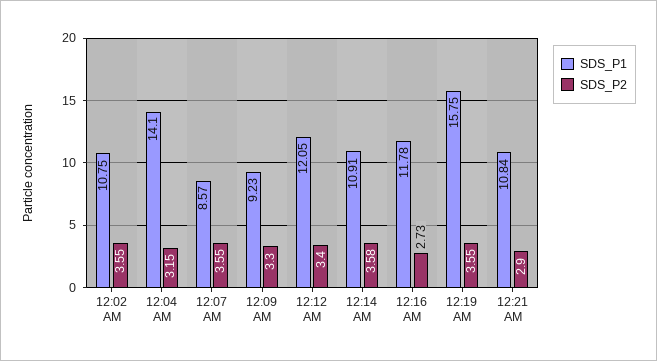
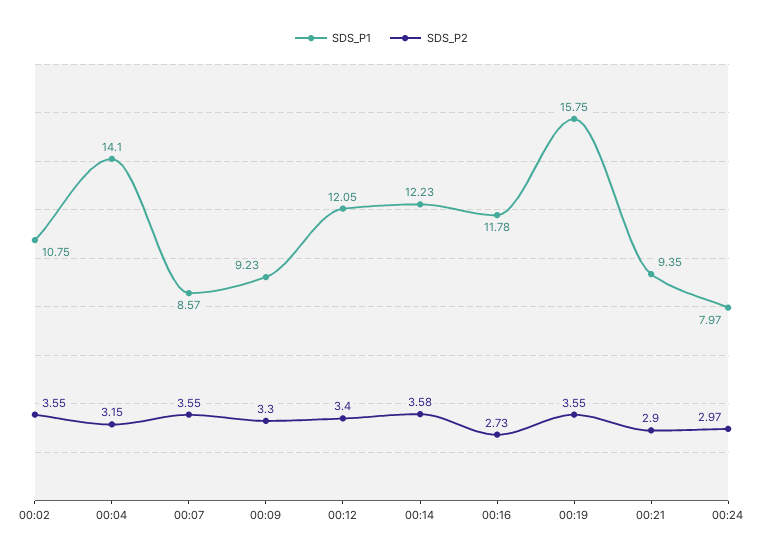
SDS_P1, 12:14 AM: 10.91 -> 12.23
SDS_P1, 12:21 AM: 10.84 -> 9.35
SDS_P1, 00:24: none -> 7.97
SDS_P2, 00:24: none -> 2.97

